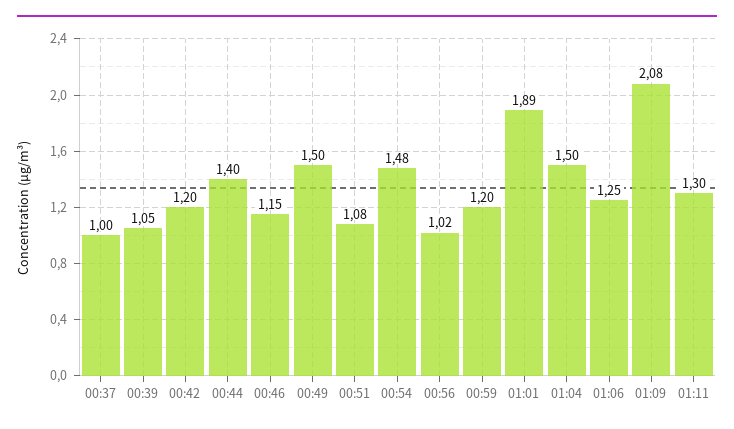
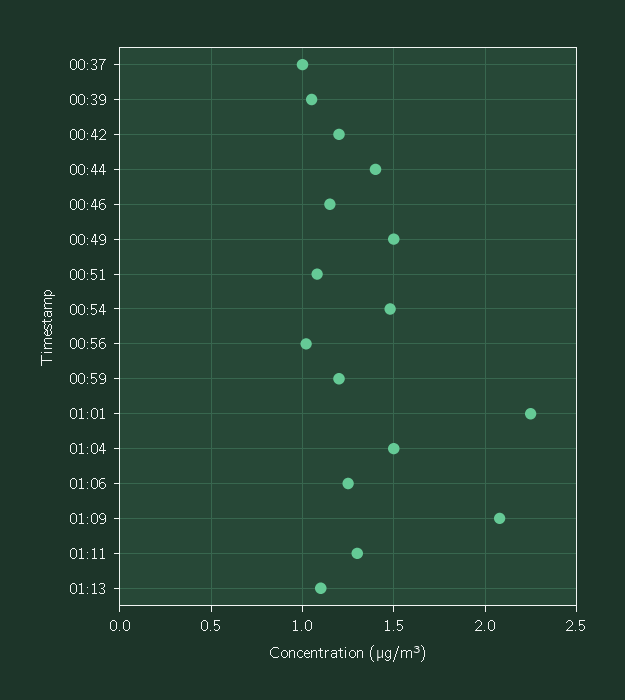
01:01: 1.89 -> 2.25
01:13: none -> 1.1

